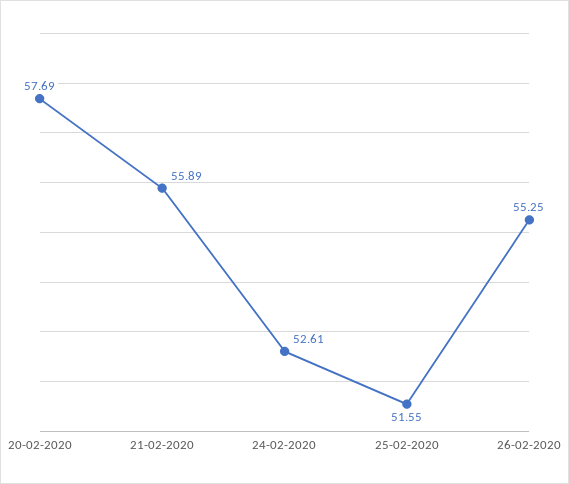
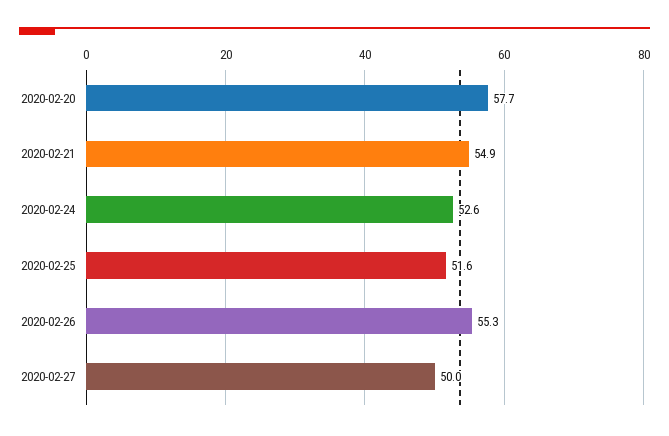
21-02-2020: 55.89 -> 54.9
2020-02-27: none -> 50

